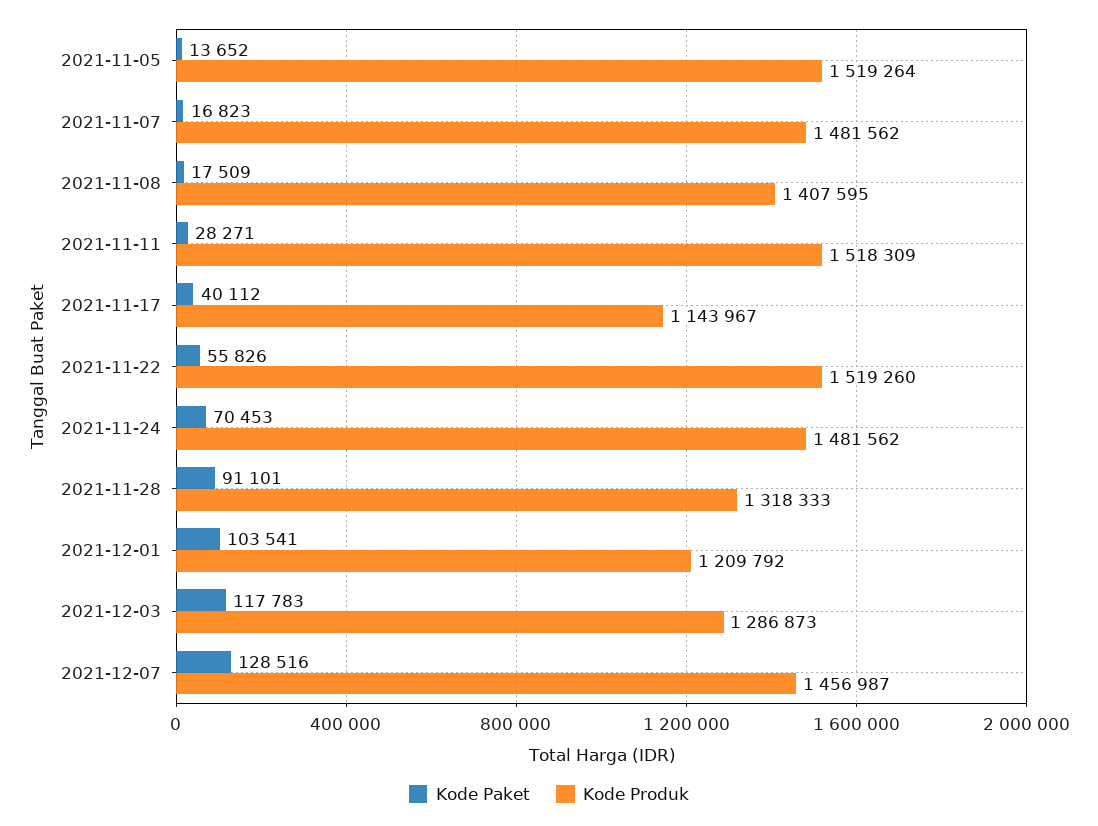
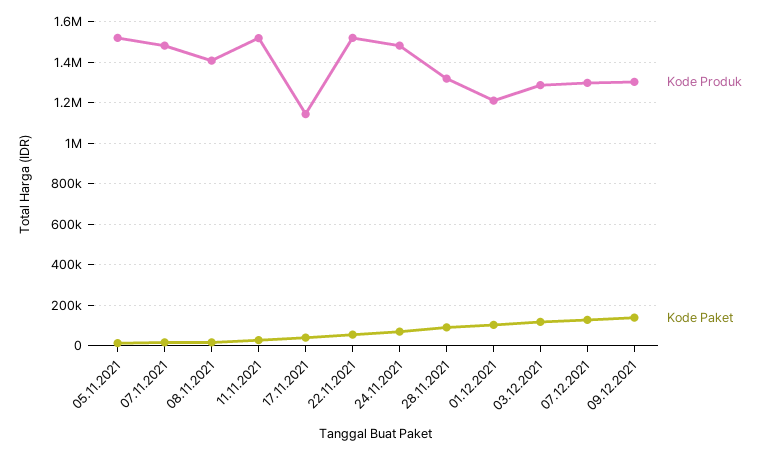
Kode Produk, 2021-12-07: 1456987 -> 1300000
Kode Produk, 09.12.2021: none -> 1300000
Kode Paket, 09.12.2021: none -> 150000

